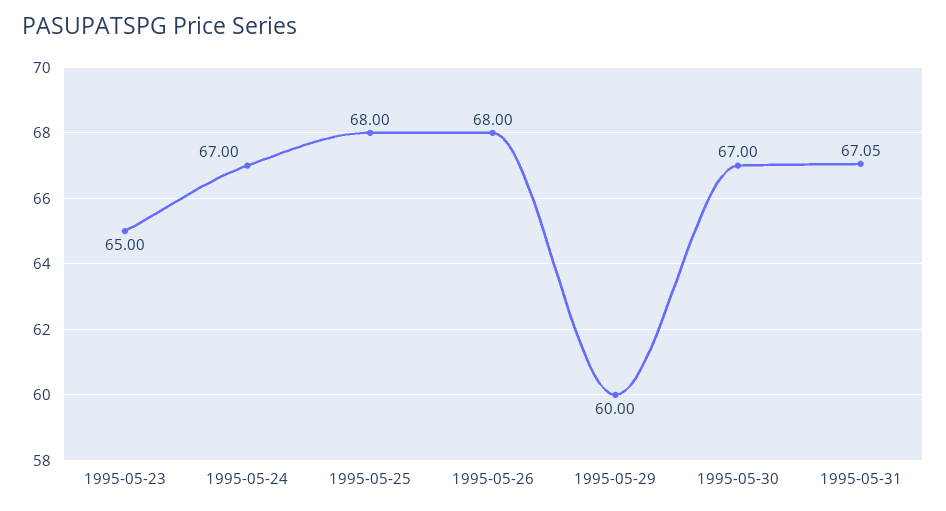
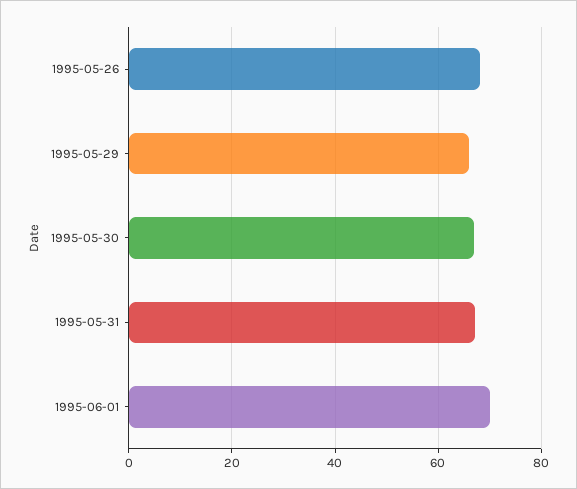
1995-05-23: 65 -> none
1995-05-24: 67 -> none
1995-05-25: 68 -> none
1995-05-29: 60 -> 66
1995-06-01: none -> 70

